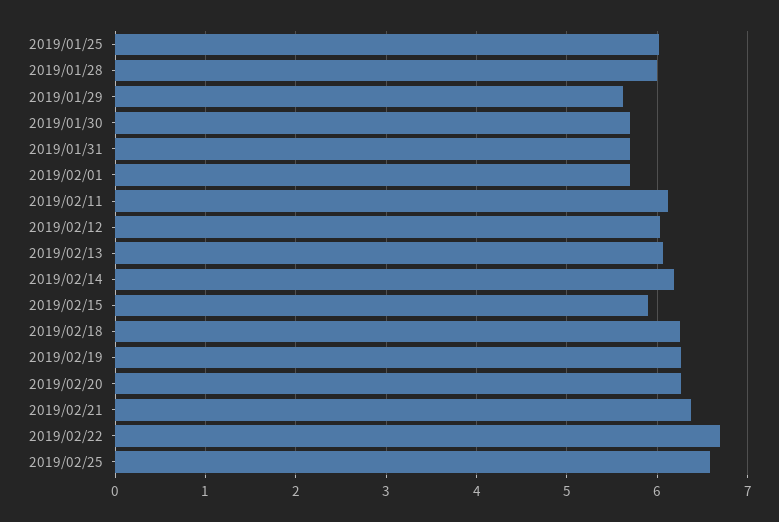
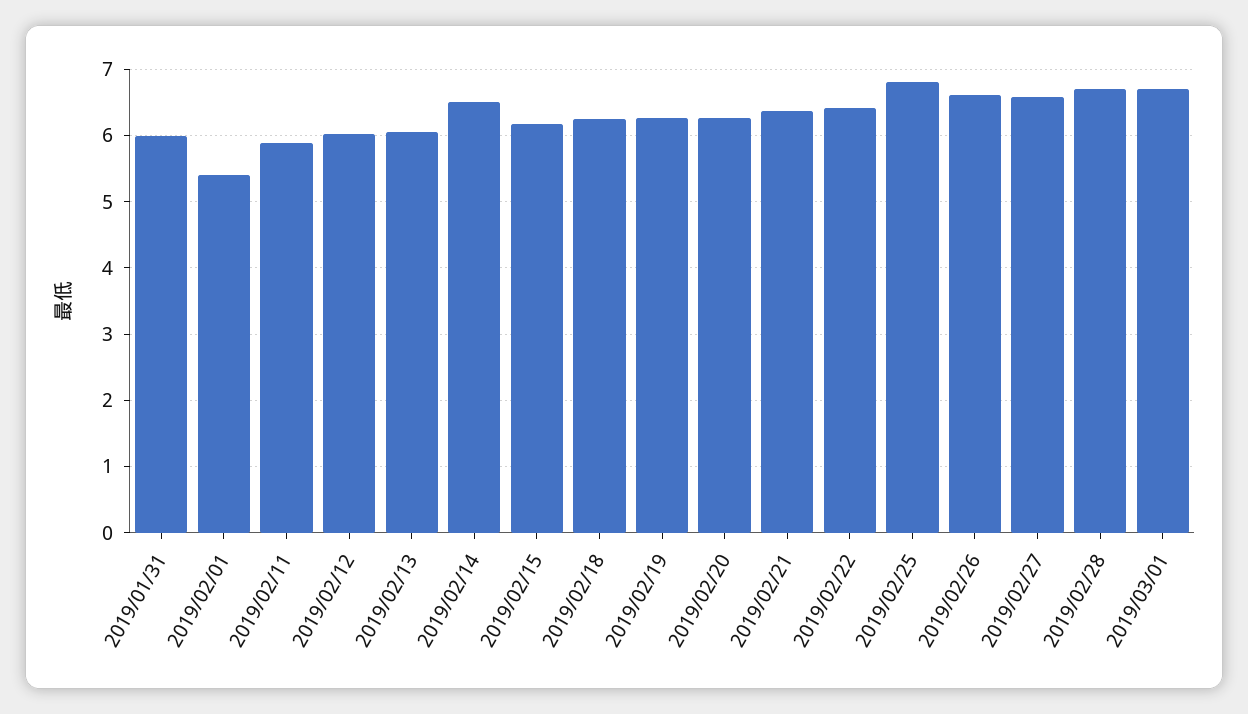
2019/01/25: 6 -> none
2019/01/28: 6 -> none
2019/01/29: 5.6 -> none
2019/01/30: 5.7 -> none
2019/01/31: 5.7 -> 6
2019/02/01: 5.7 -> 5.4
2019/02/11: 6.1 -> 5.9
2019/02/14: 6.2 -> 6.5
2019/02/15: 5.9 -> 6.2
2019/02/22: 6.7 -> 6.4
2019/02/25: 6.6 -> 6.8
2019/02/26: none -> 6.6
2019/02/27: none -> 6.6
2019/02/28: none -> 6.7
2019/03/01: none -> 6.7

